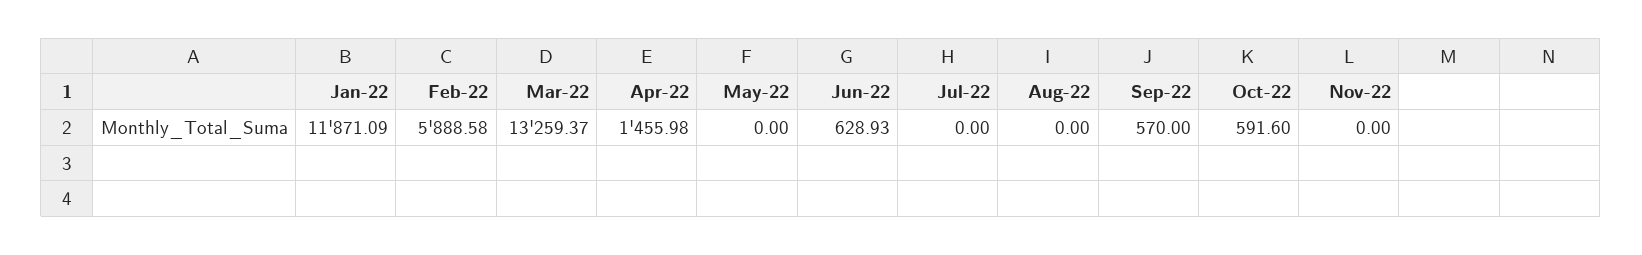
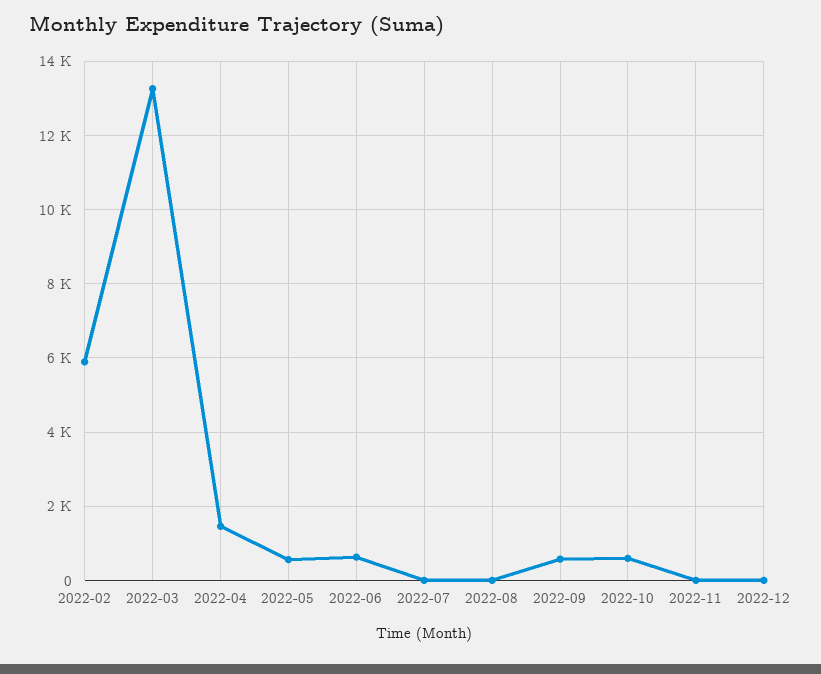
Jan-22: 11871.09 -> none
May-22: 0 -> 600
2022-12: none -> 0

